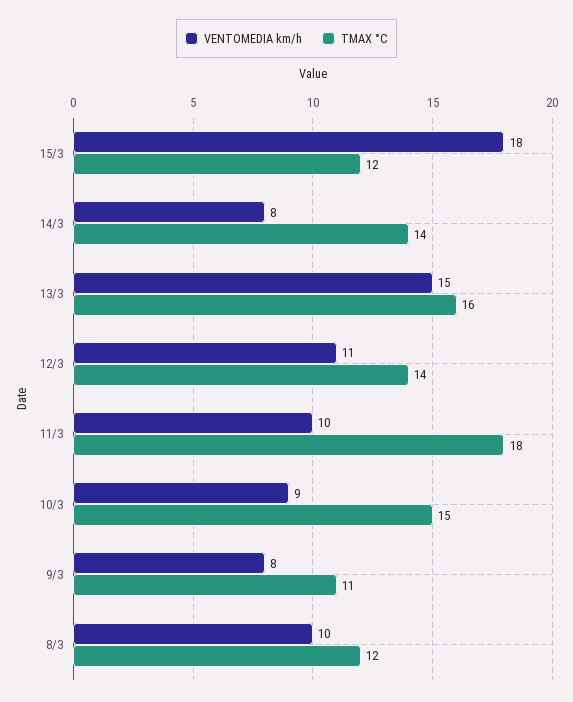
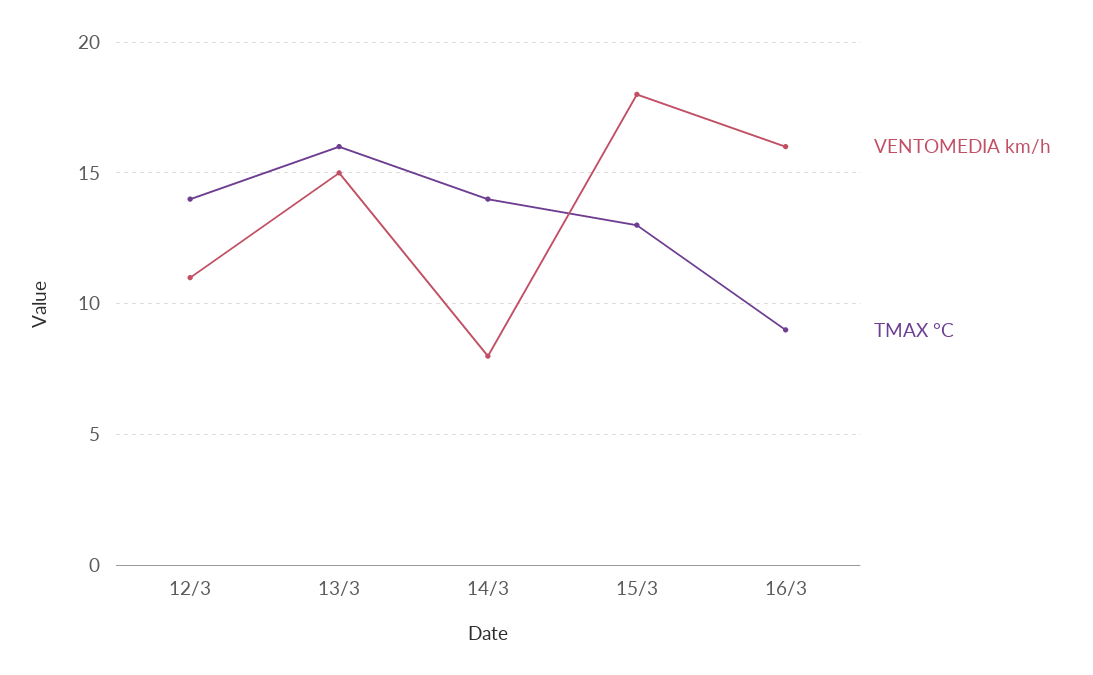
TMAX °C, 15/3: 12 -> 13
VENTOMEDIA km/h, 11/3: 10 -> none
TMAX °C, 11/3: 18 -> none
VENTOMEDIA km/h, 10/3: 9 -> none
TMAX °C, 10/3: 15 -> none
VENTOMEDIA km/h, 9/3: 8 -> none
TMAX °C, 9/3: 11 -> none
VENTOMEDIA km/h, 8/3: 10 -> none
TMAX °C, 8/3: 12 -> none
VENTOMEDIA km/h, 16/3: none -> 16
TMAX °C, 16/3: none -> 9

